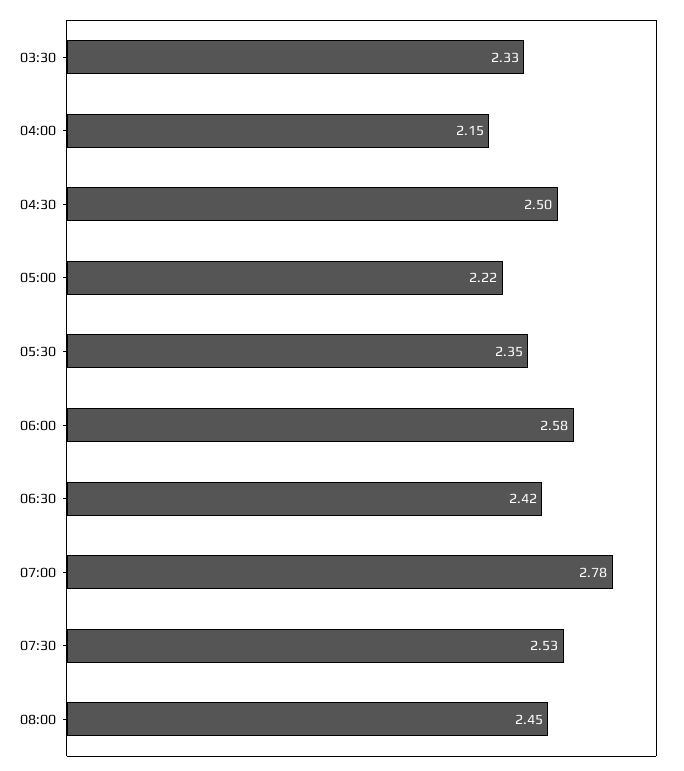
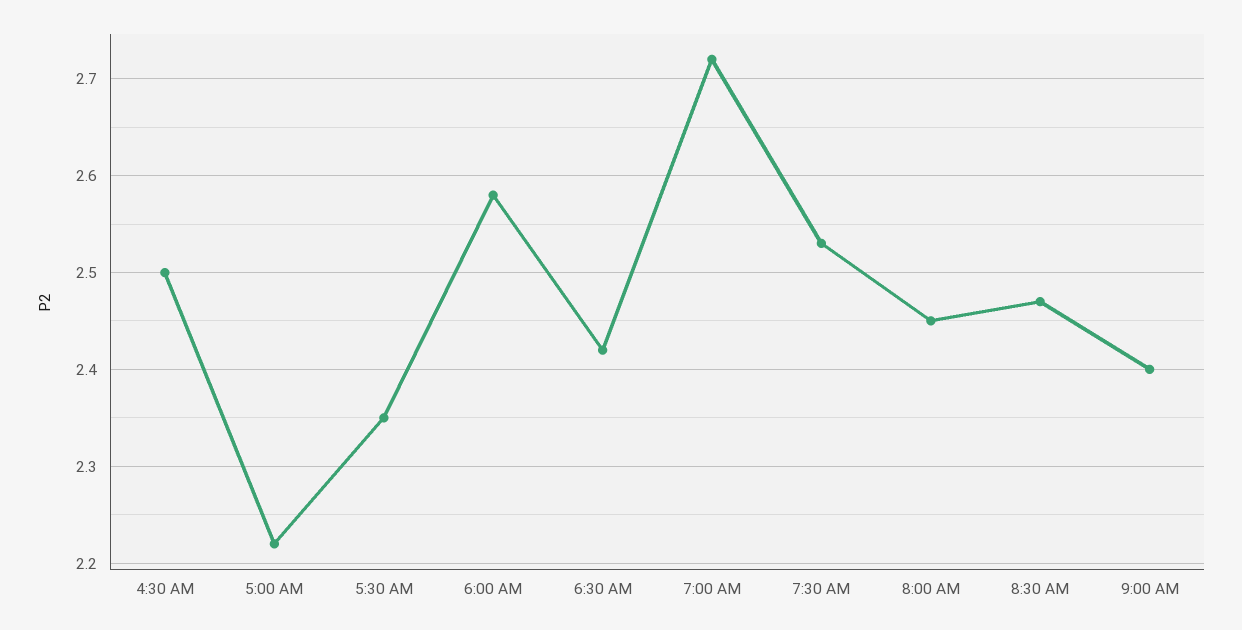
03:30: 2.33 -> none
04:00: 2.15 -> none
07:00: 2.78 -> 2.72
8:30 AM: none -> 2.47
9:00 AM: none -> 2.4

